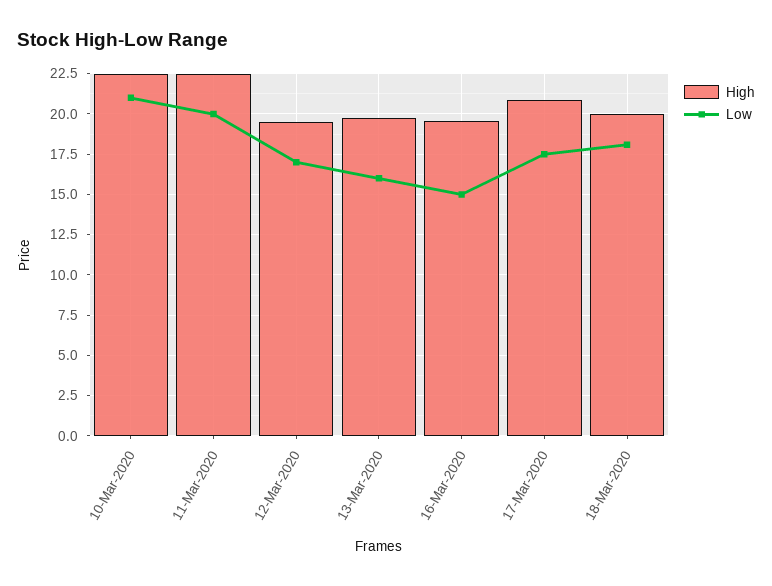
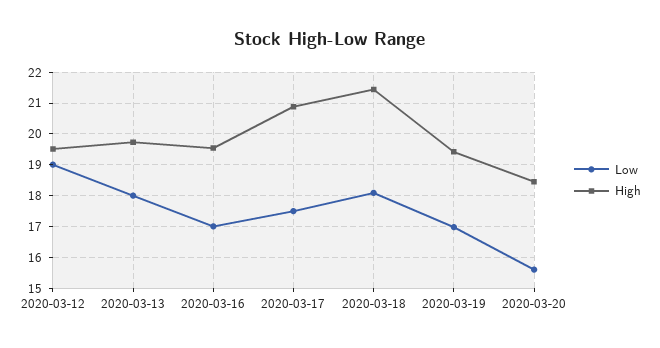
High, 10-Mar-2020: 22.5 -> none
Low, 10-Mar-2020: 21 -> none
High, 11-Mar-2020: 22.5 -> none
Low, 11-Mar-2020: 20 -> none
Low, 12-Mar-2020: 17 -> 19
Low, 13-Mar-2020: 16 -> 18
Low, 16-Mar-2020: 15 -> 17
High, 18-Mar-2020: 20 -> 21.4
Low, 2020-03-19: none -> 17
High, 2020-03-19: none -> 19.4
Low, 2020-03-20: none -> 15.6
High, 2020-03-20: none -> 18.4

